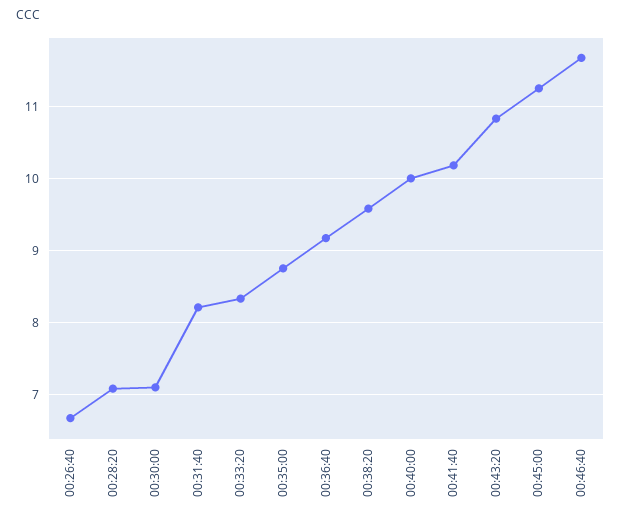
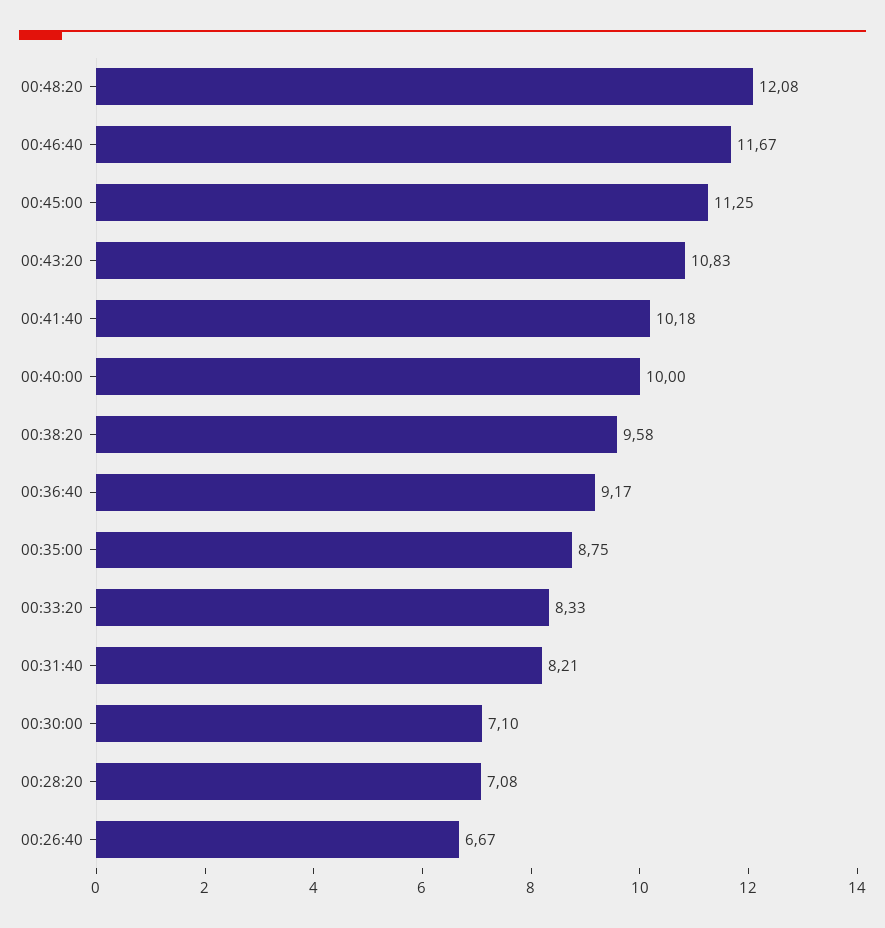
00:48:20: none -> 12.08

